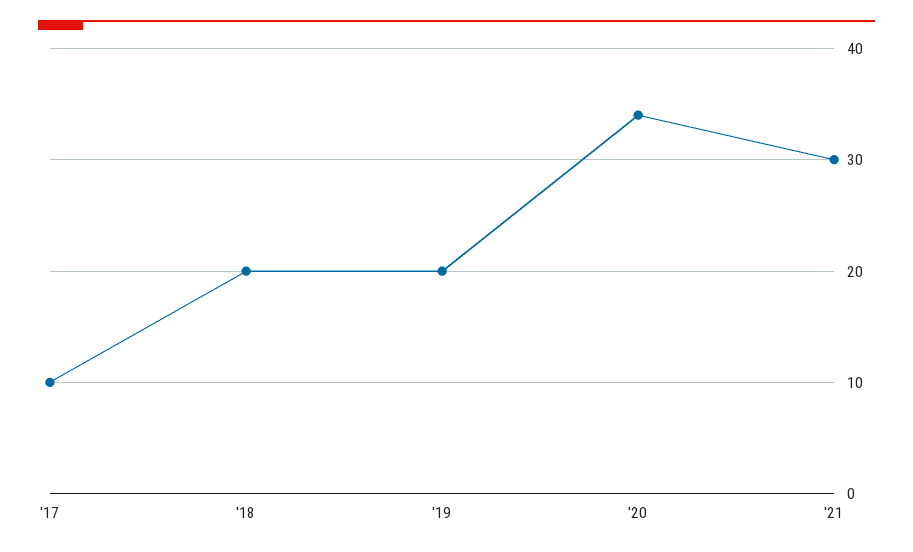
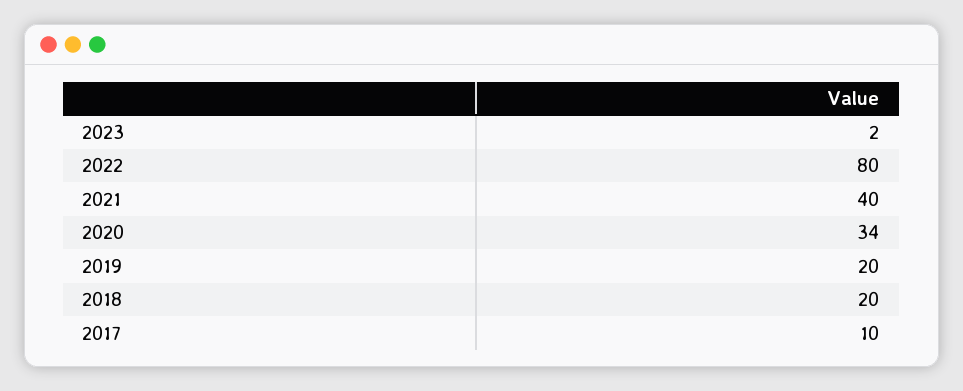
'21: 30 -> 40
2023: none -> 2
2022: none -> 80

